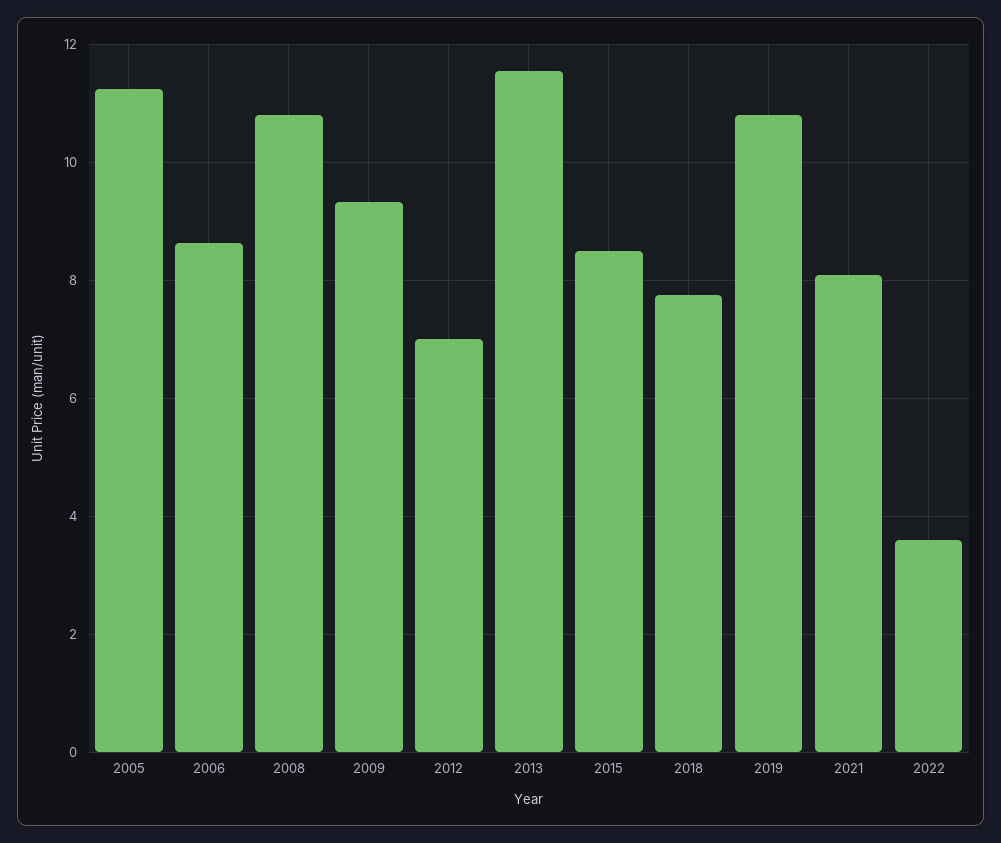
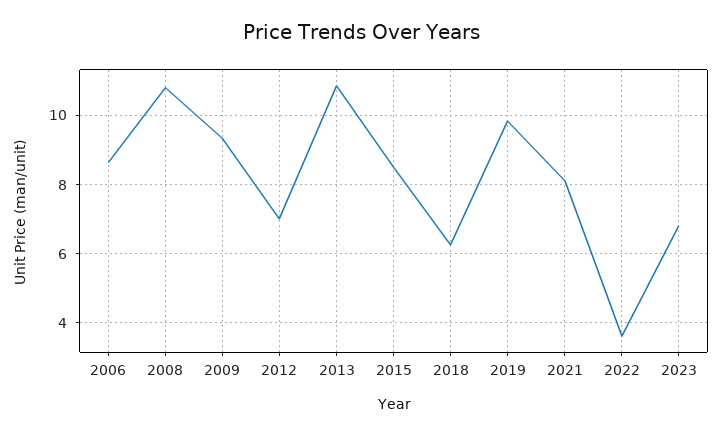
2005: 11.2 -> none
2013: 11.6 -> 10.8
2018: 7.8 -> 6.2
2019: 10.8 -> 9.8
2023: none -> 6.8

